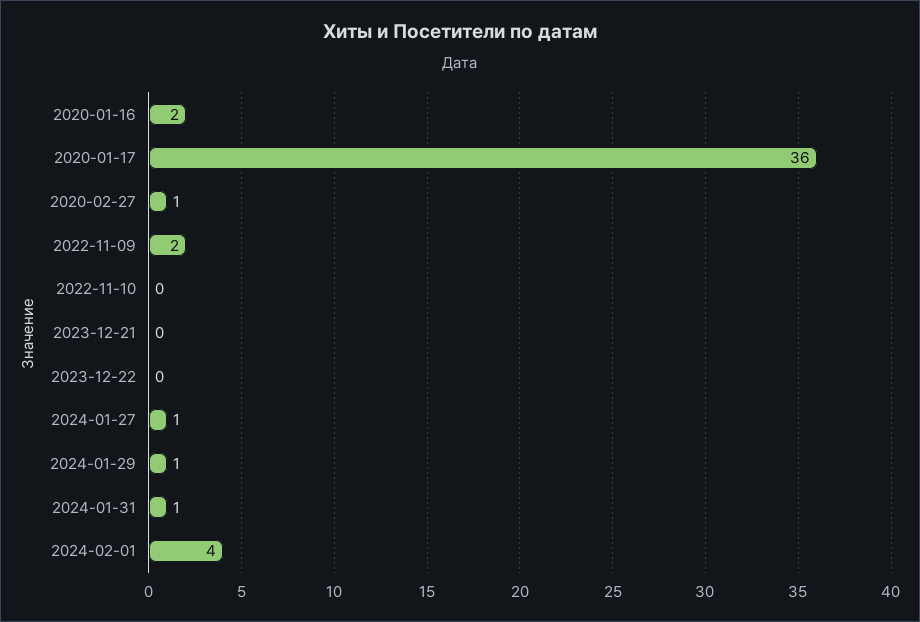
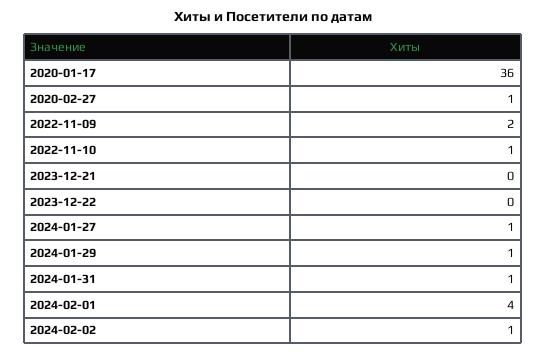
2020-01-16: 2 -> none
2022-11-10: 0 -> 1
2024-02-02: none -> 1

